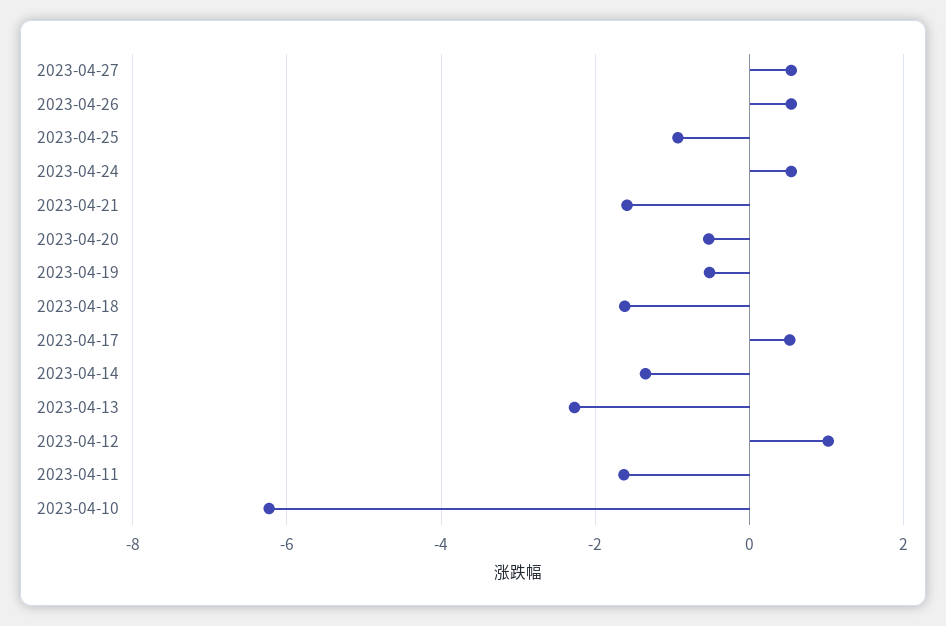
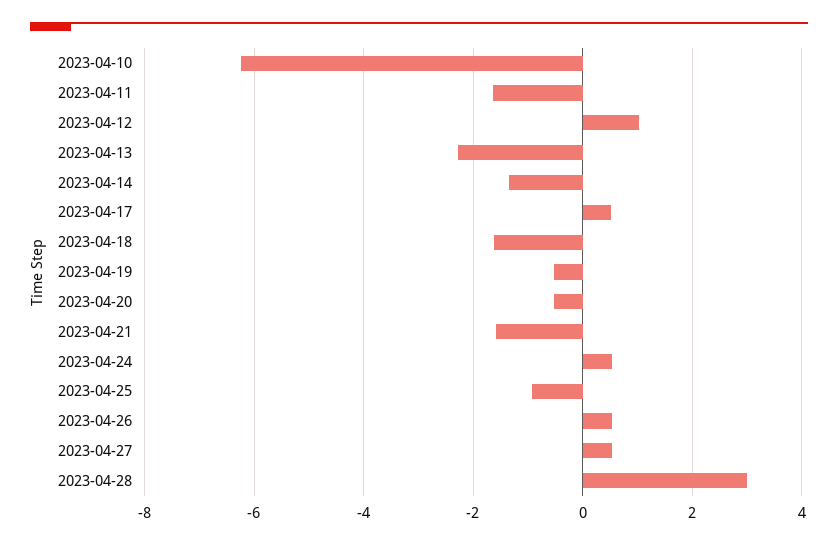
2023-04-28: none -> 3

